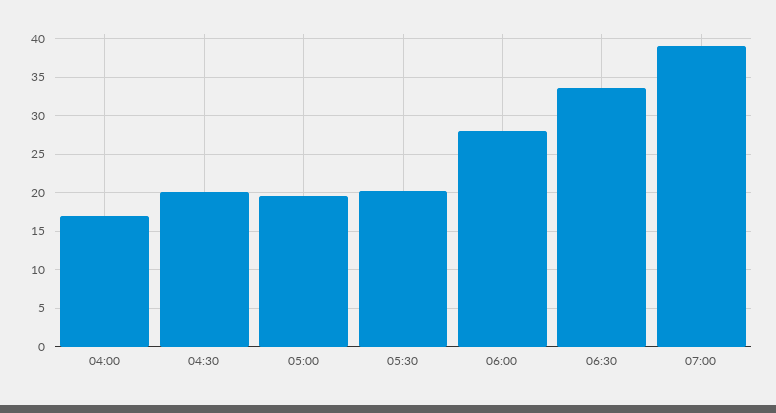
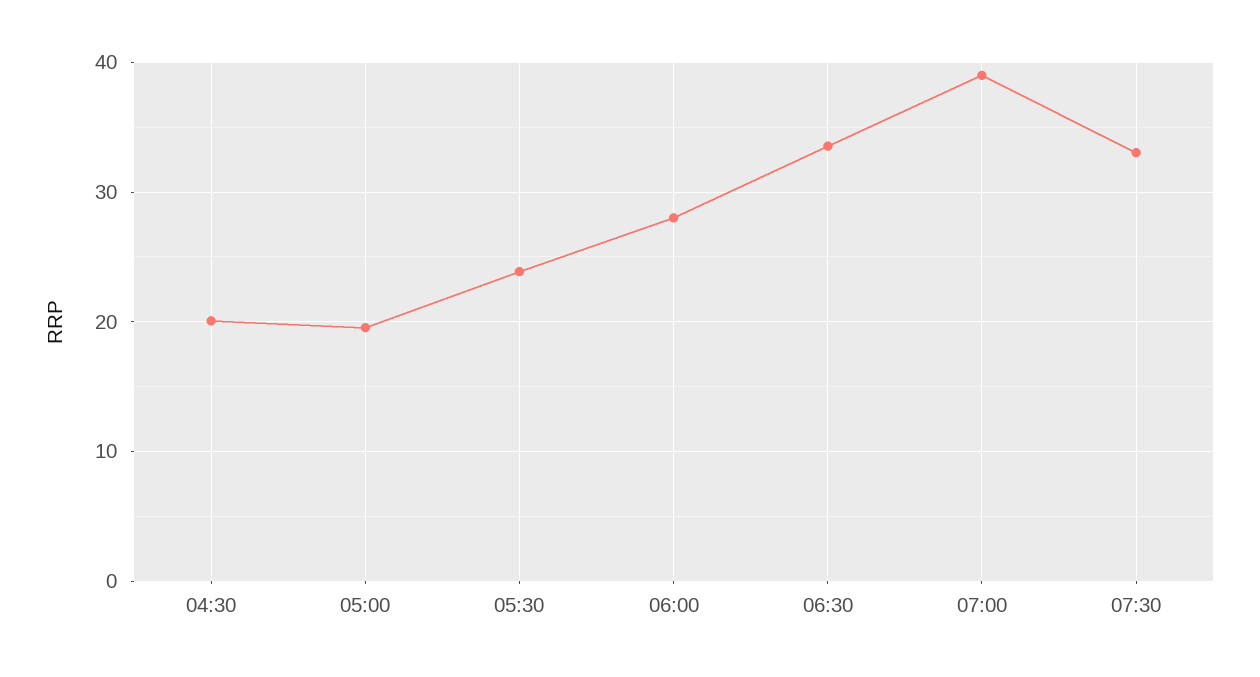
04:00: 17 -> none
05:30: 20 -> 24
07:30: none -> 33

